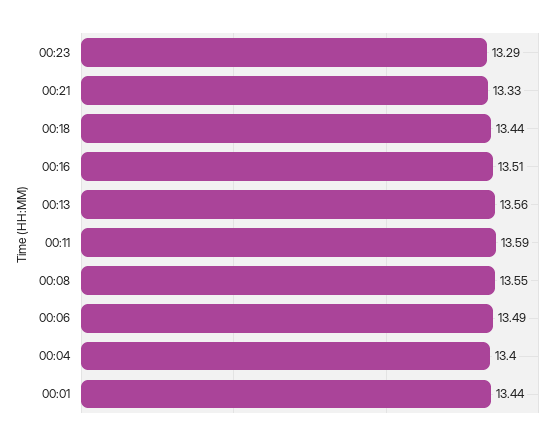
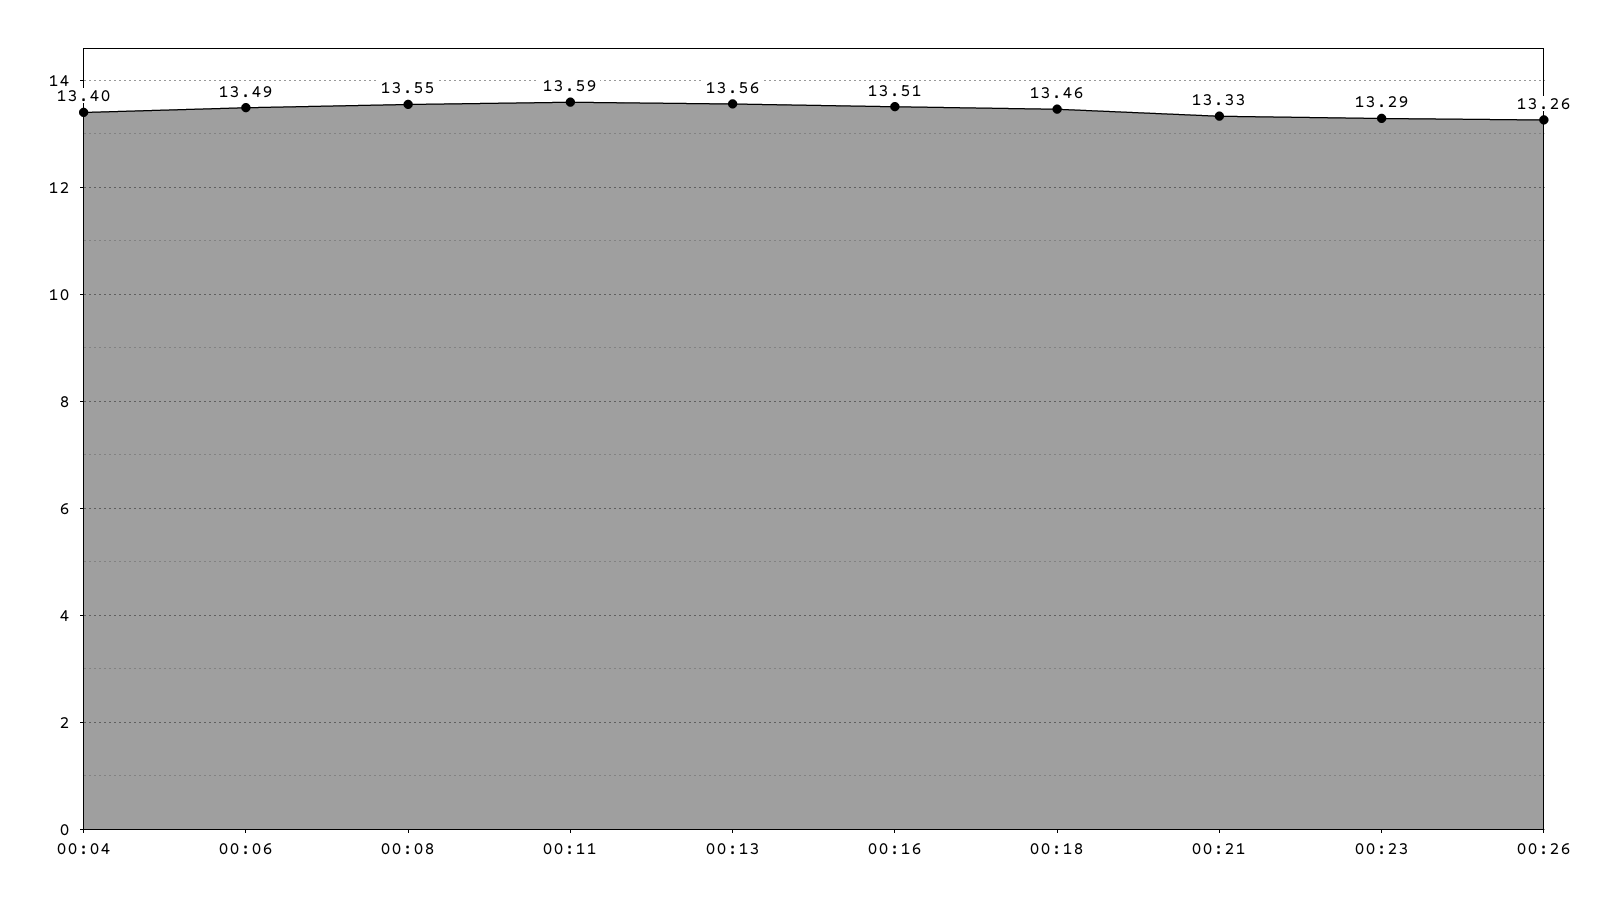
00:18: 13.44 -> 13.46
00:01: 13.44 -> none
00:26: none -> 13.26

